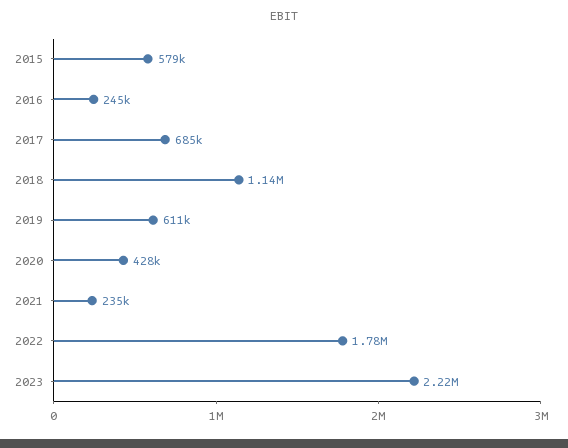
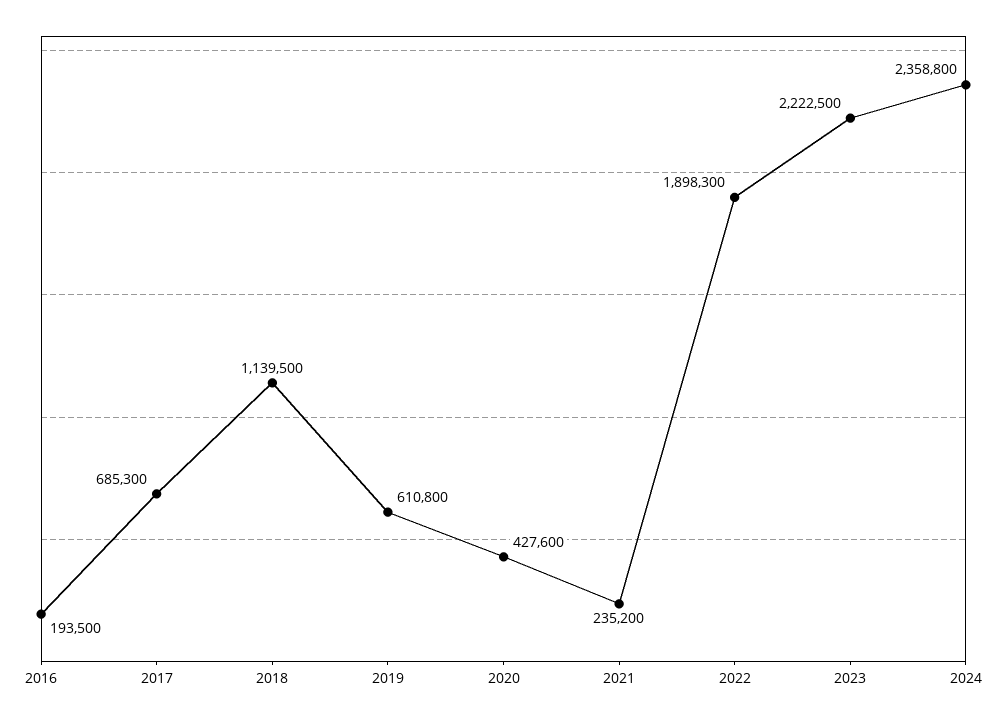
2015: 579000 -> none
2016: 245000 -> 193500
2022: 1780000 -> 1898300
2024: none -> 2358800

